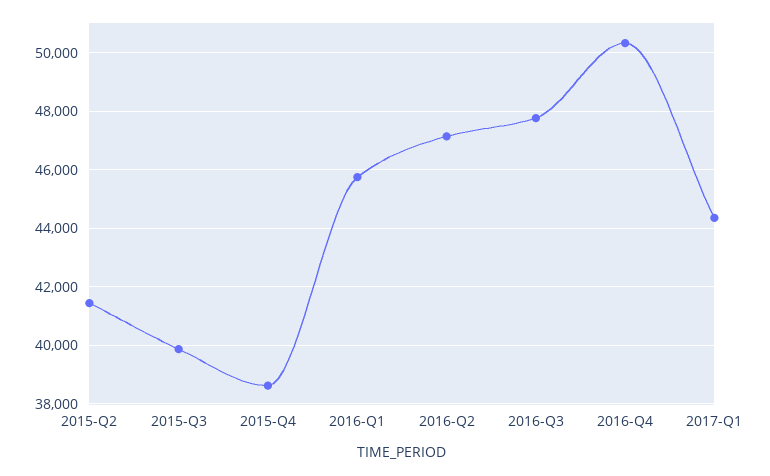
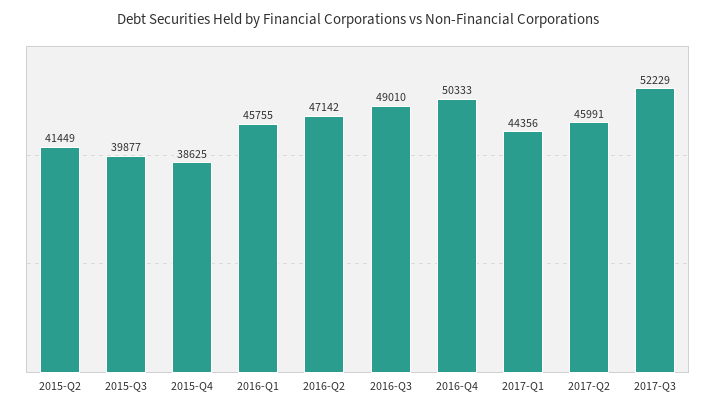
2016-Q3: 47750 -> 49010
2017-Q2: none -> 45991
2017-Q3: none -> 52229

